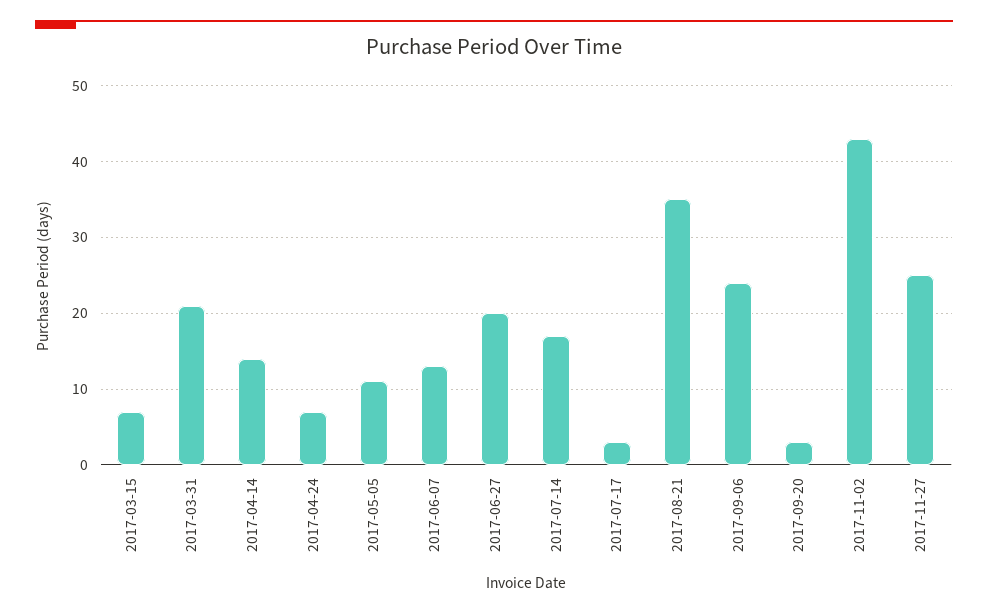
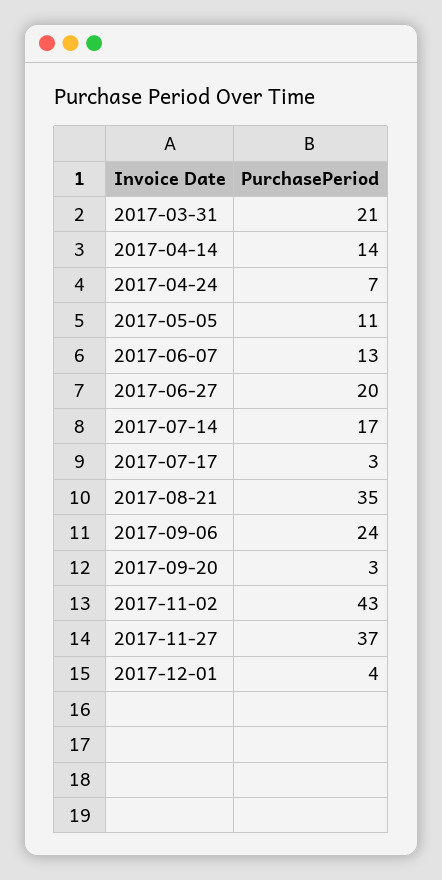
2017-03-15: 7 -> none
2017-11-27: 25 -> 37
2017-12-01: none -> 4

